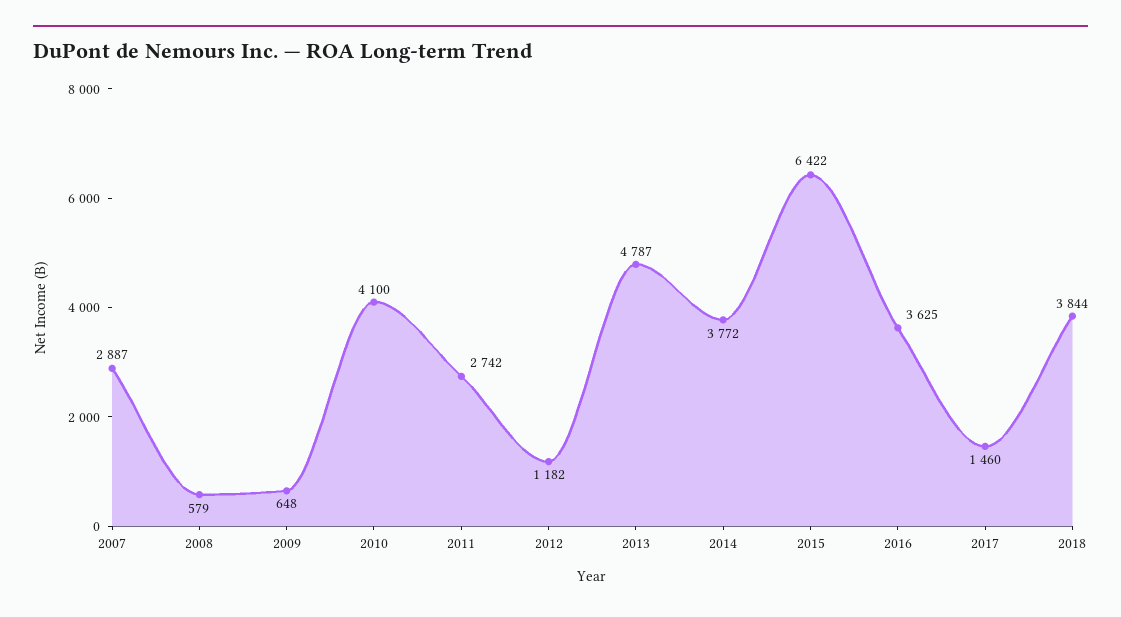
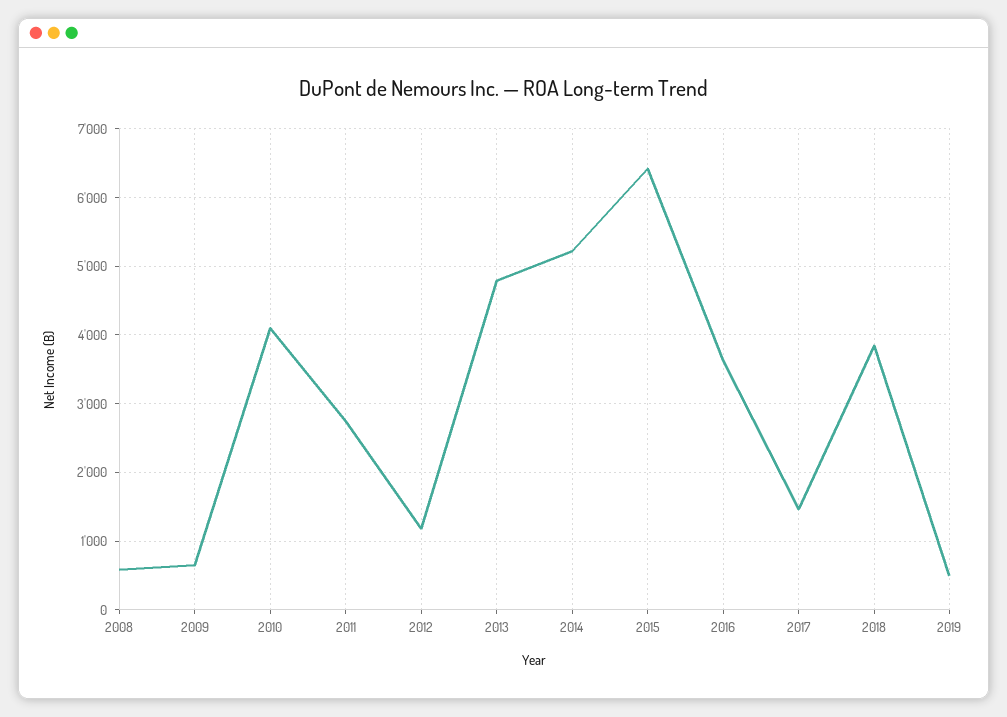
2007: 2887 -> none
2014: 3772 -> 5200
2019: none -> 500

